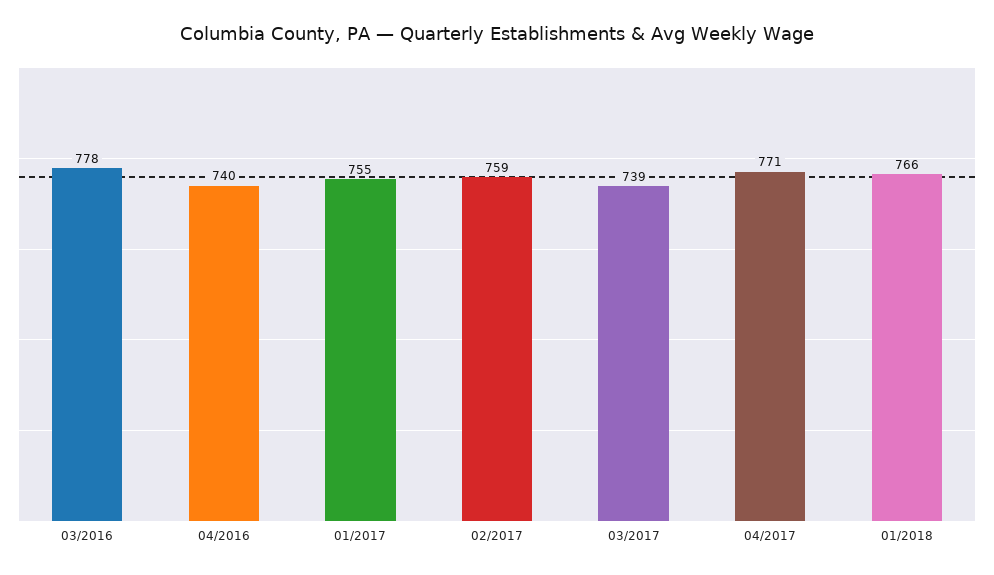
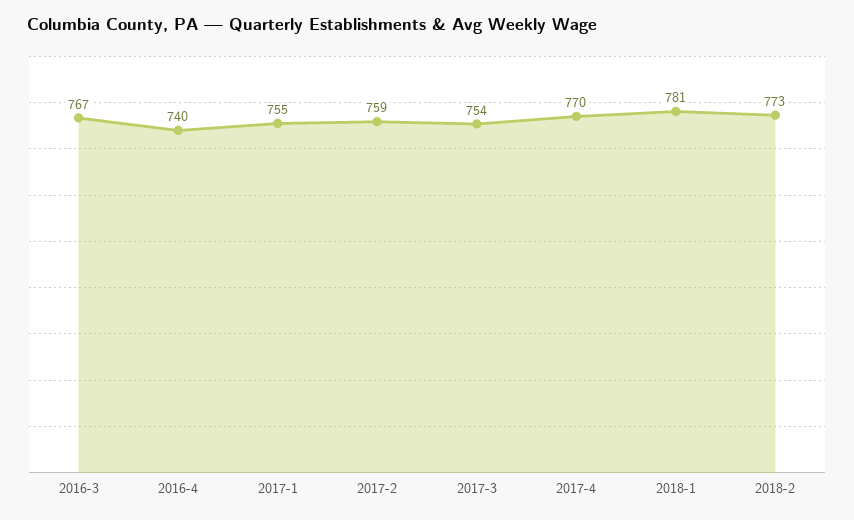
03/2016: 778 -> 767
03/2017: 739 -> 754
04/2017: 771 -> 770
01/2018: 766 -> 781
2018-2: none -> 773

